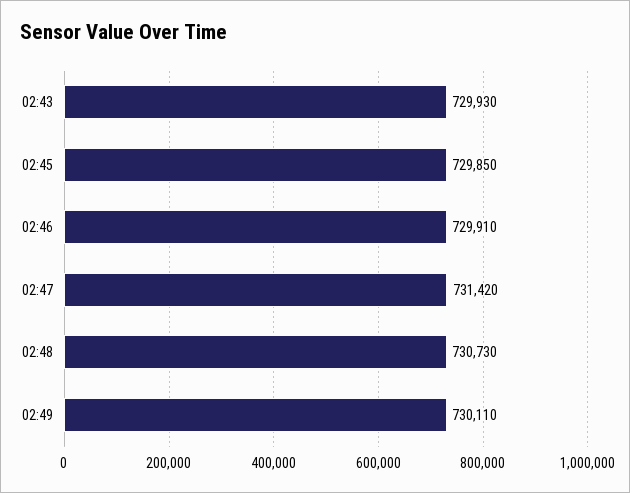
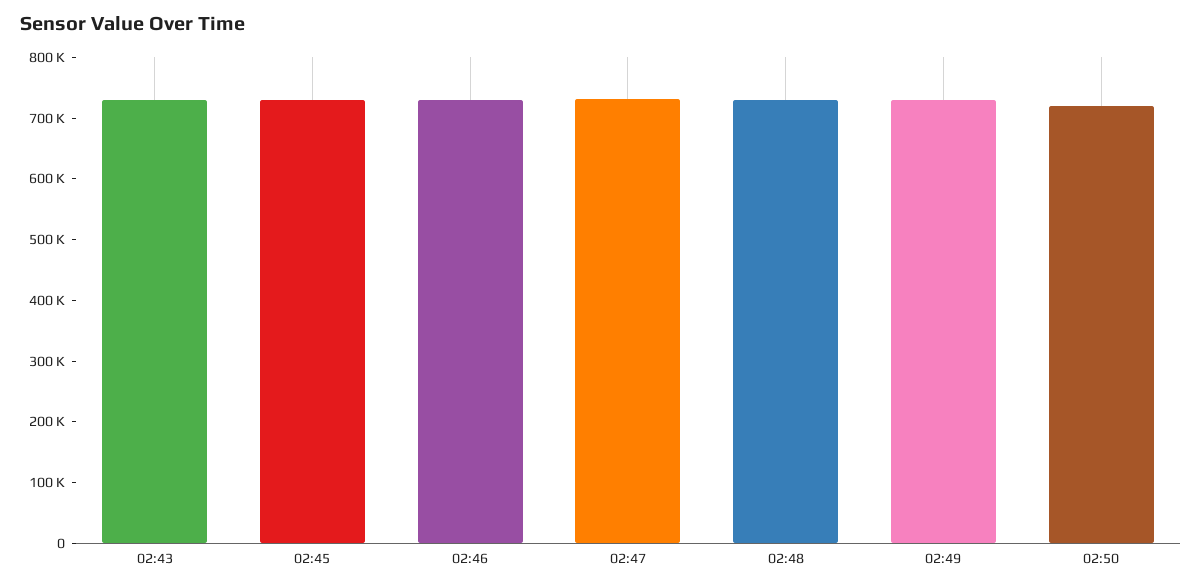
02:50: none -> 720000

